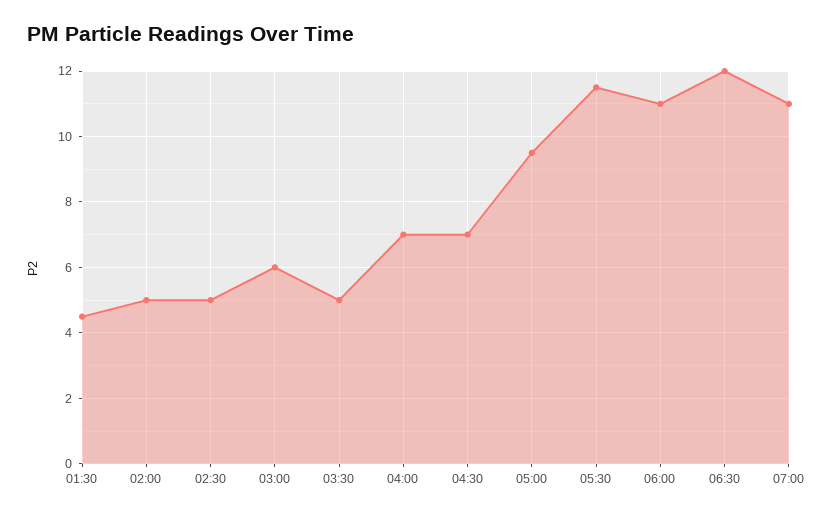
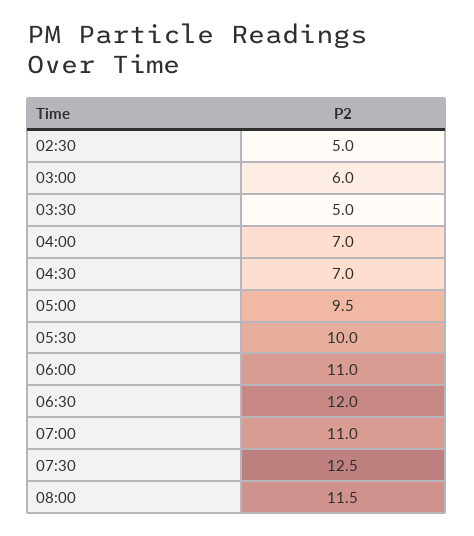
01:30: 4.5 -> none
02:00: 5 -> none
05:30: 11.5 -> 10
07:30: none -> 12.5
08:00: none -> 11.5

